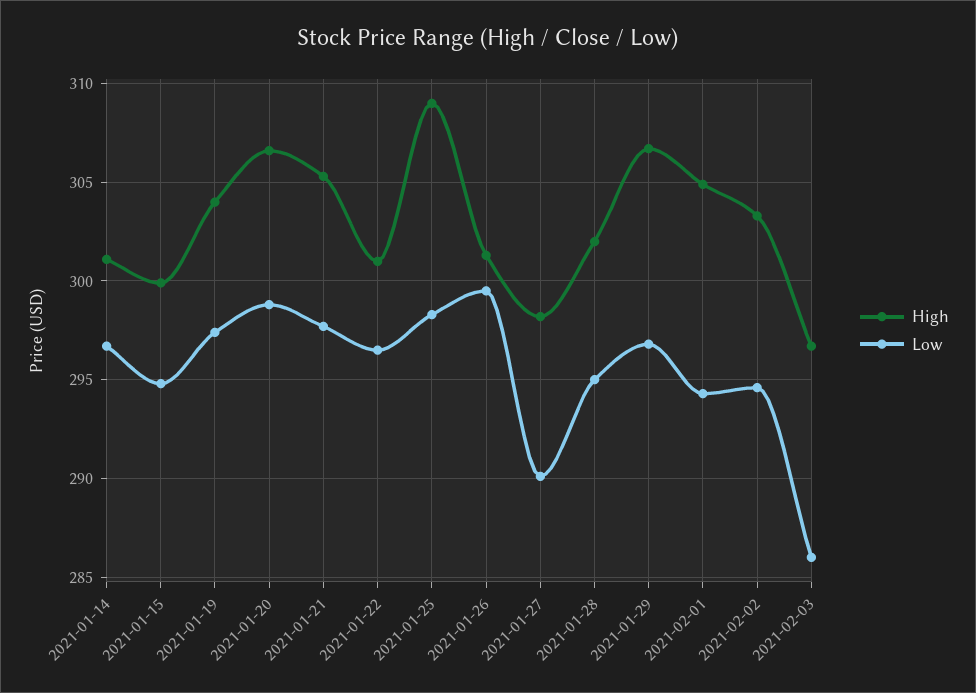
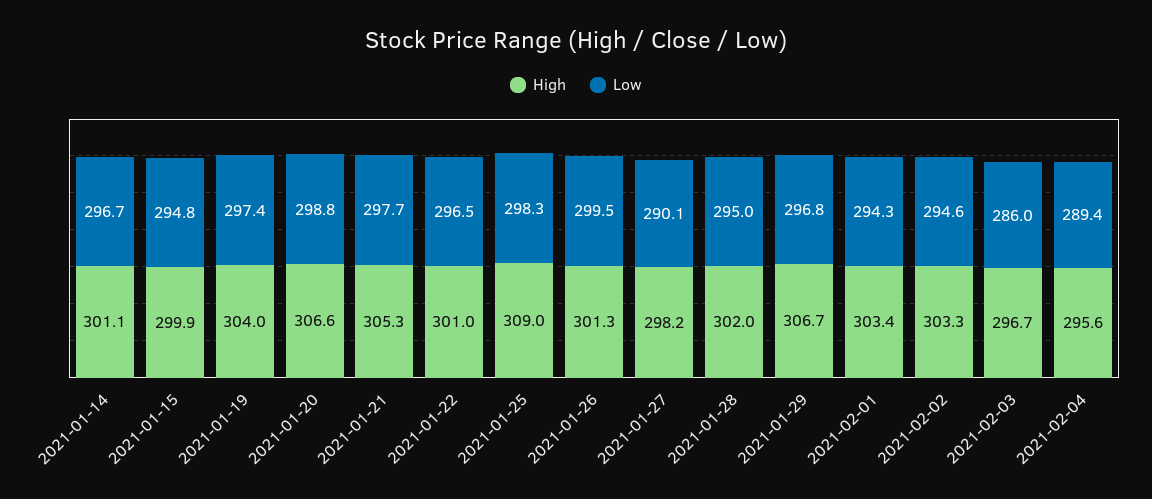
High, 2021-02-01: 305 -> 303.4
High, 2021-02-04: none -> 295.6
Low, 2021-02-04: none -> 289.4

